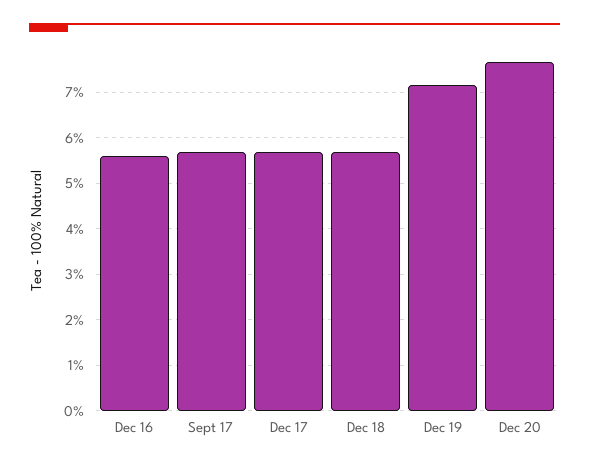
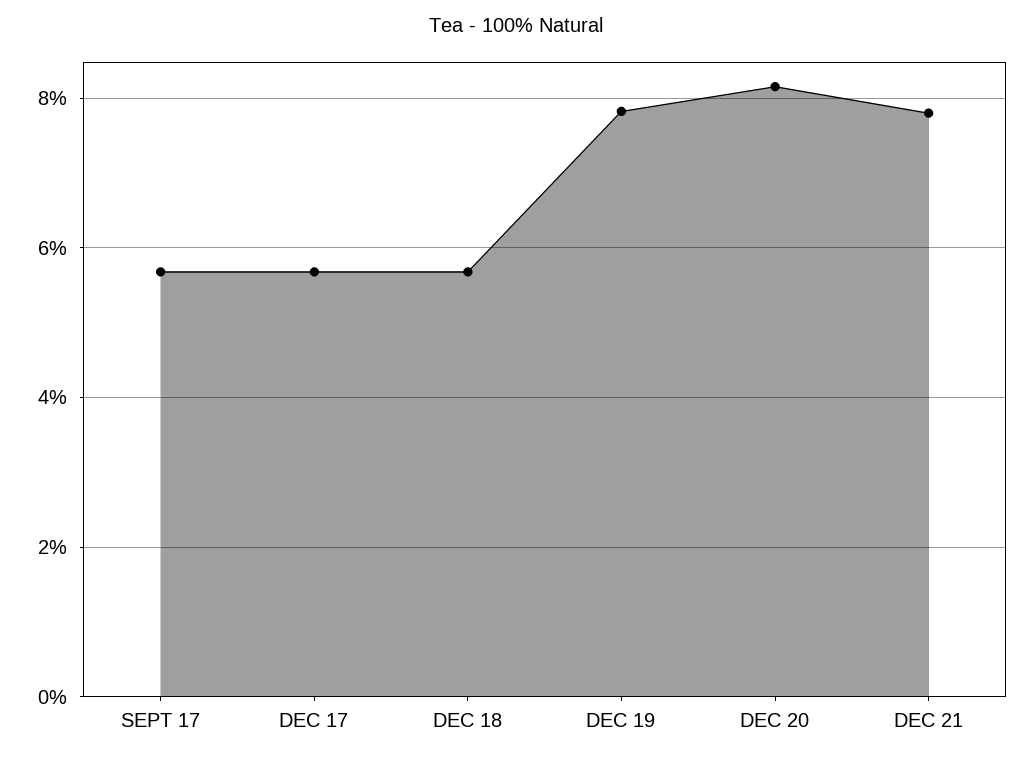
Dec 16: 5.6 -> none
Dec 19: 7.2 -> 7.8
Dec 20: 7.6 -> 8.2
DEC 21: none -> 7.8

